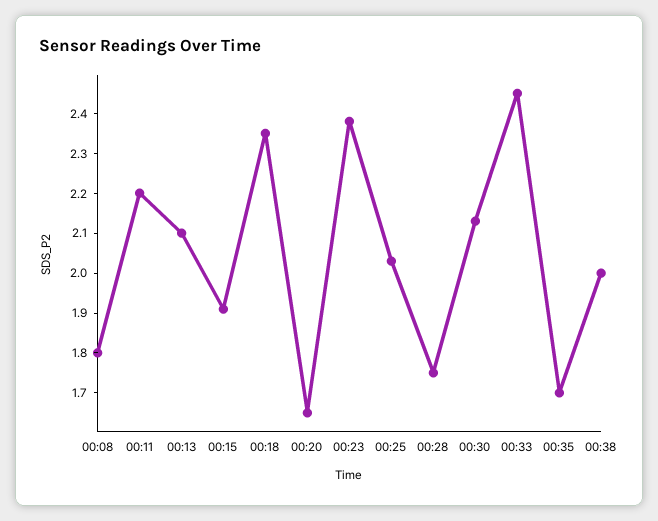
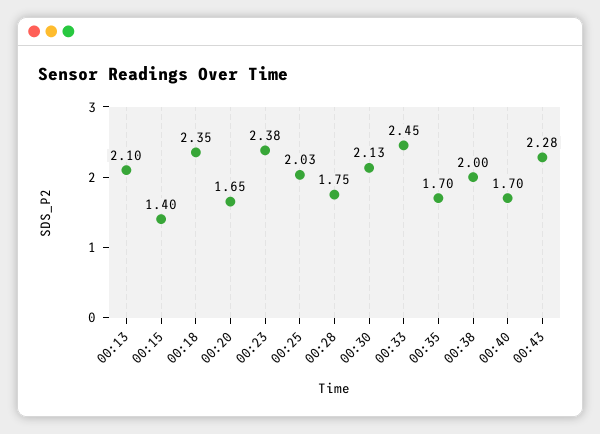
00:08: 1.8 -> none
00:11: 2.2 -> none
00:15: 1.9 -> 1.4
00:40: none -> 1.7
00:43: none -> 2.28

